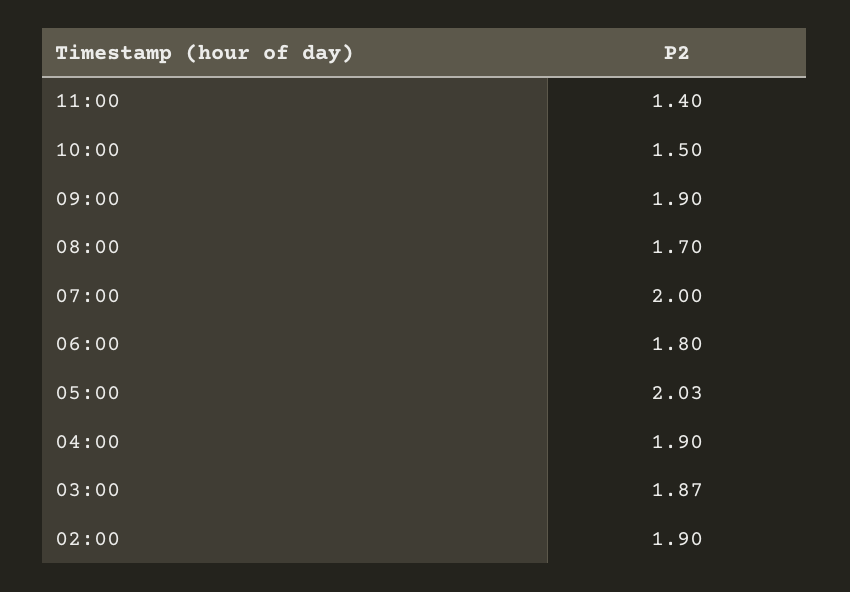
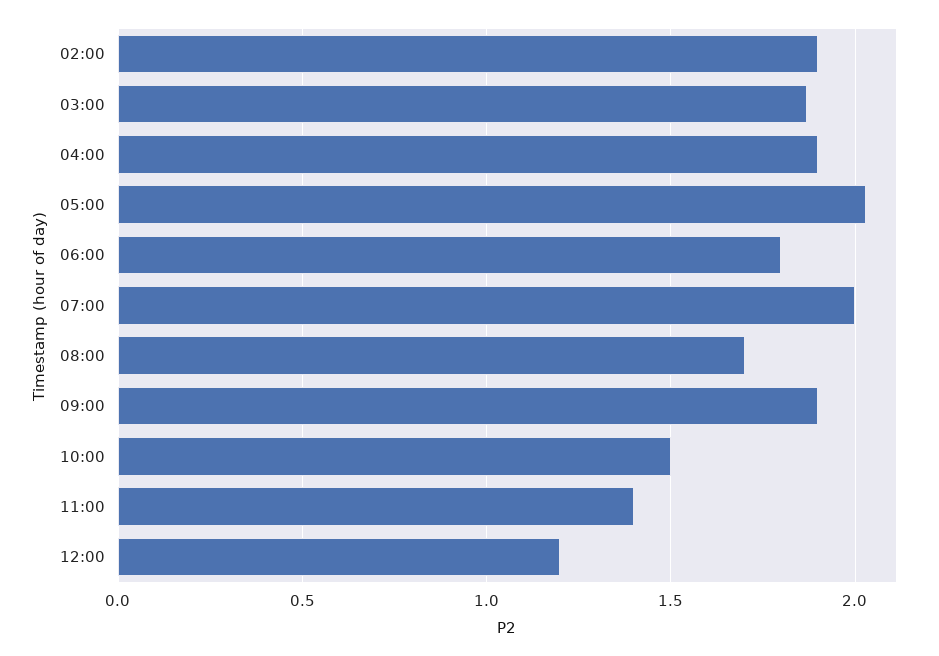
12:00: none -> 1.2

